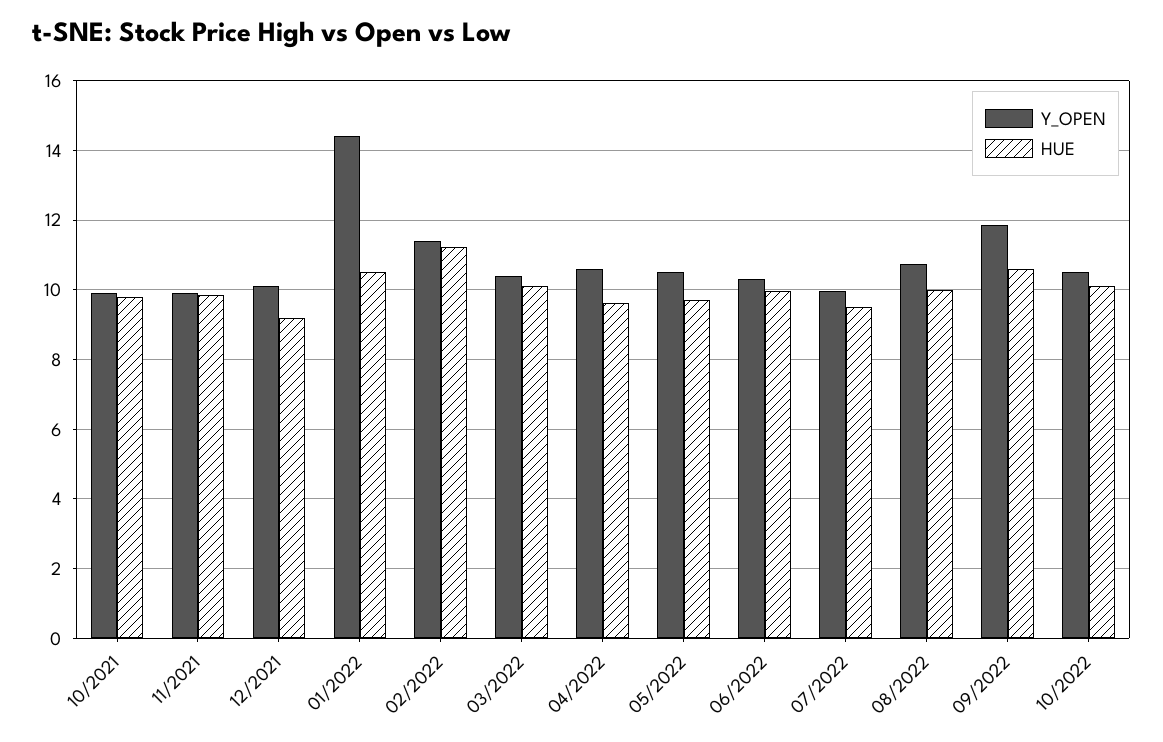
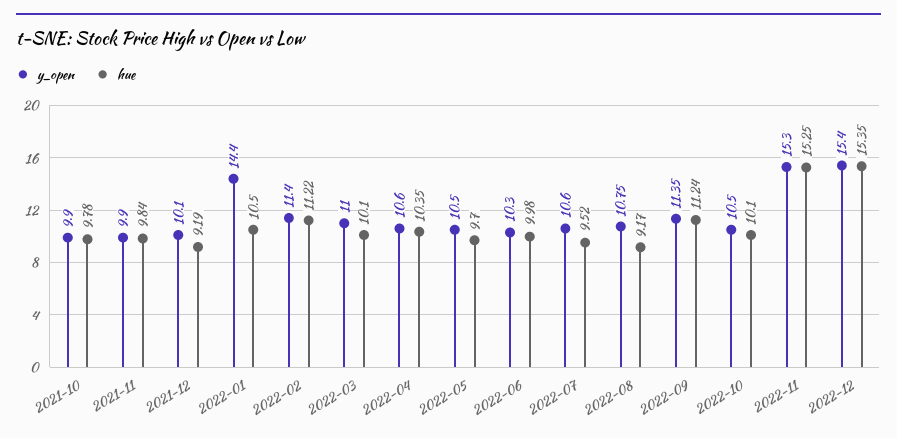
Y_OPEN, 03/2022: 10.4 -> 11
HUE, 04/2022: 9.6 -> 10.35
Y_OPEN, 07/2022: 10 -> 10.6
HUE, 08/2022: 10 -> 9.17
Y_OPEN, 09/2022: 11.8 -> 11.35
HUE, 09/2022: 10.6 -> 11.24
Y_OPEN, 2022-11: none -> 15.3
HUE, 2022-11: none -> 15.25
Y_OPEN, 2022-12: none -> 15.4
HUE, 2022-12: none -> 15.35

